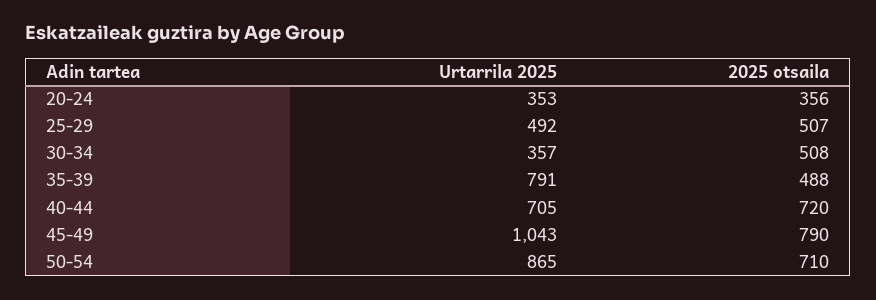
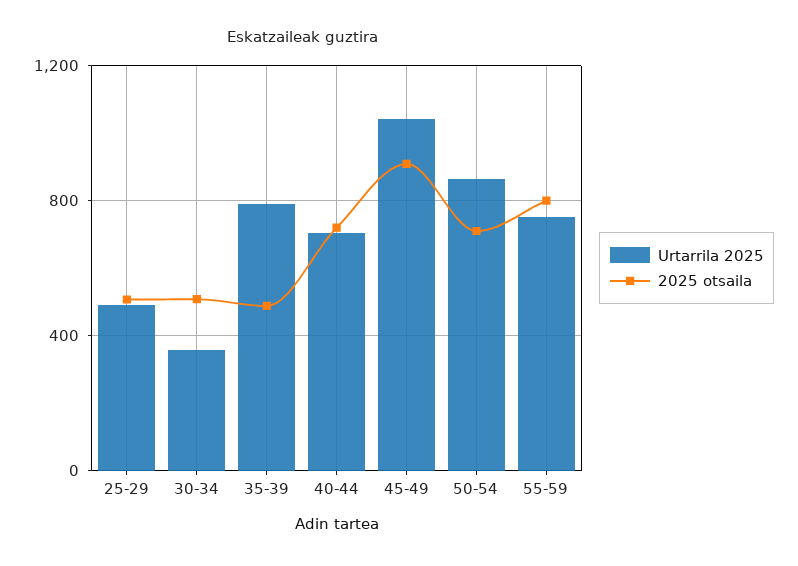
Urtarrila 2025, 20-24: 353 -> none
2025 otsaila, 20-24: 356 -> none
2025 otsaila, 45-49: 790 -> 900
Urtarrila 2025, 55-59: none -> 750
2025 otsaila, 55-59: none -> 800

